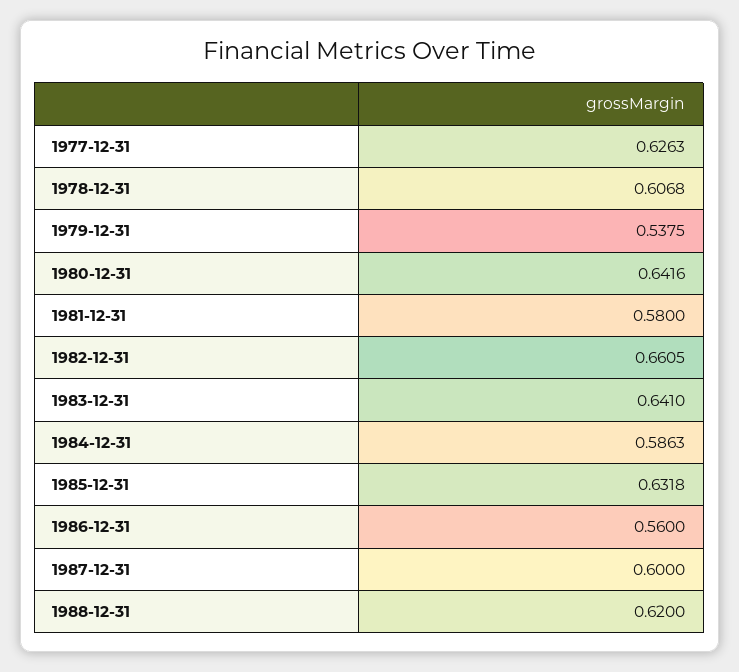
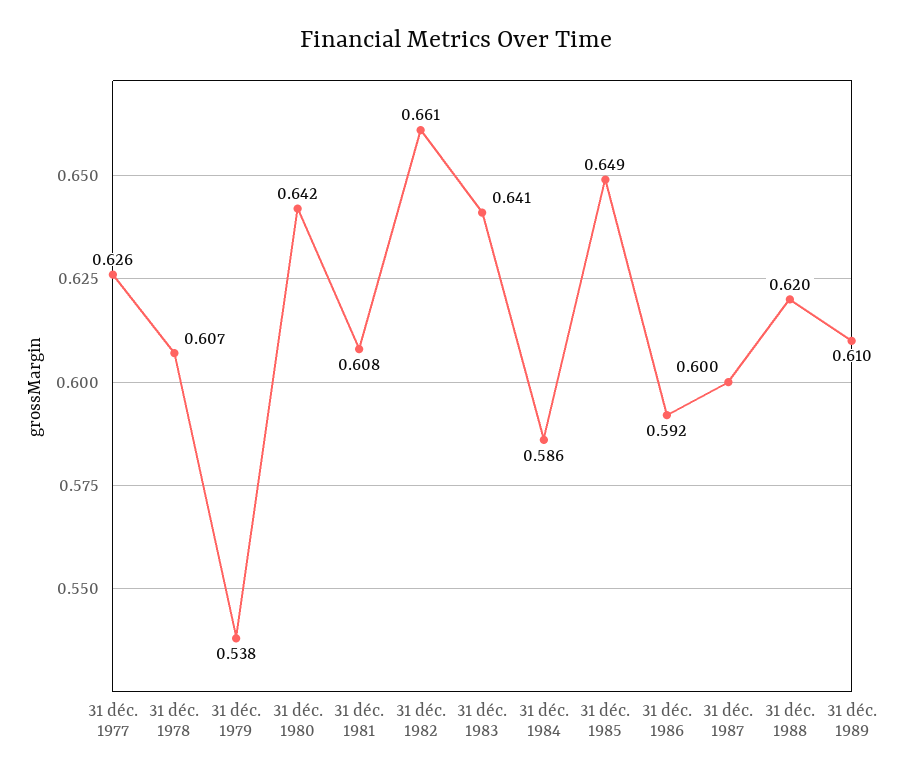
1981-12-31: 0.58 -> 0.608
1985-12-31: 0.6318 -> 0.649
1986-12-31: 0.56 -> 0.592
31 déc. 1989: none -> 0.61

